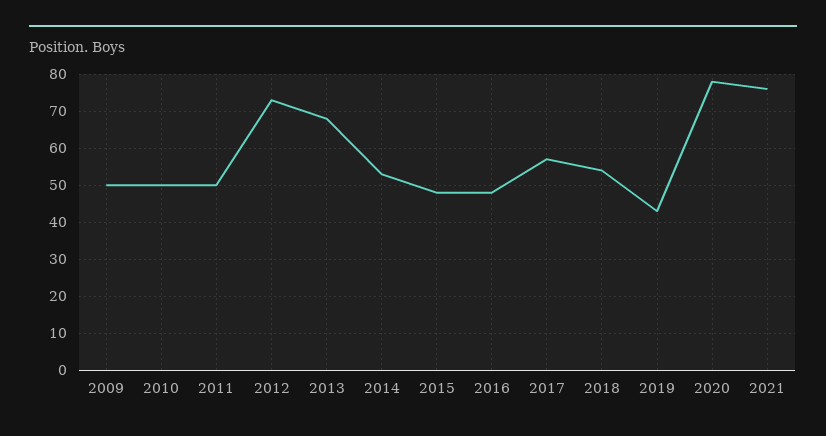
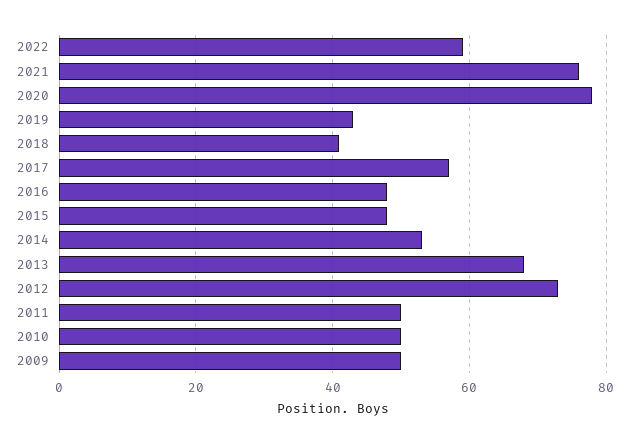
2018: 55 -> 40
2022: none -> 60

